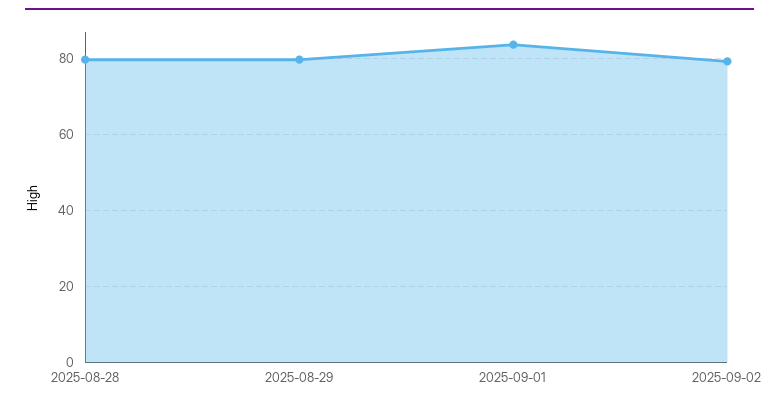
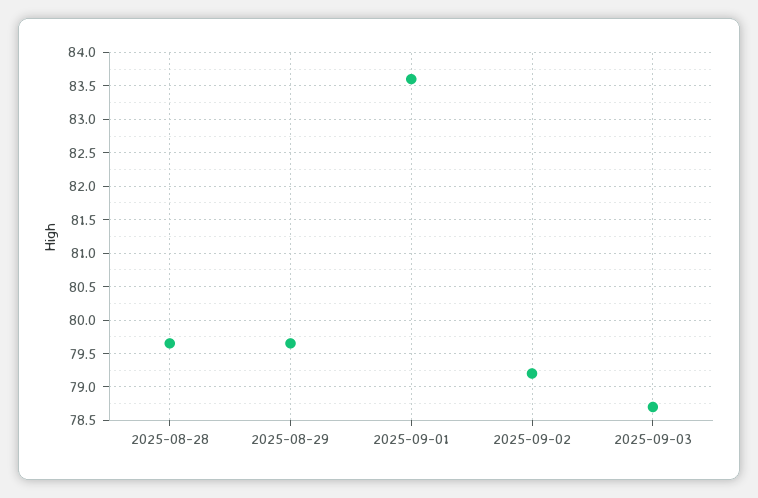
2025-09-03: none -> 78.7

